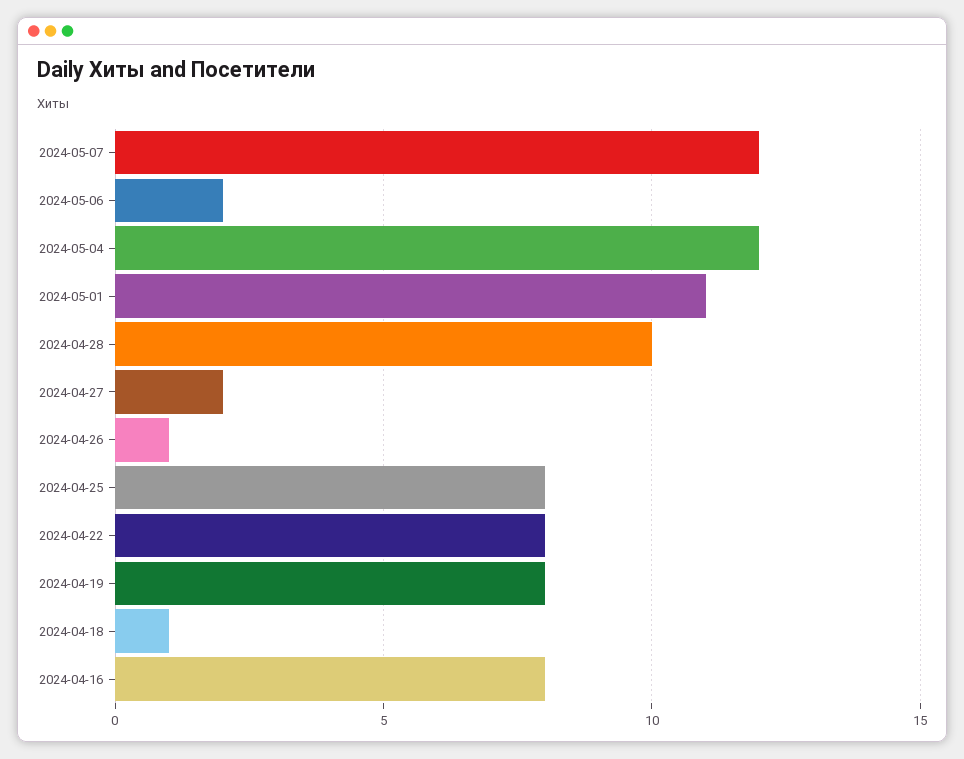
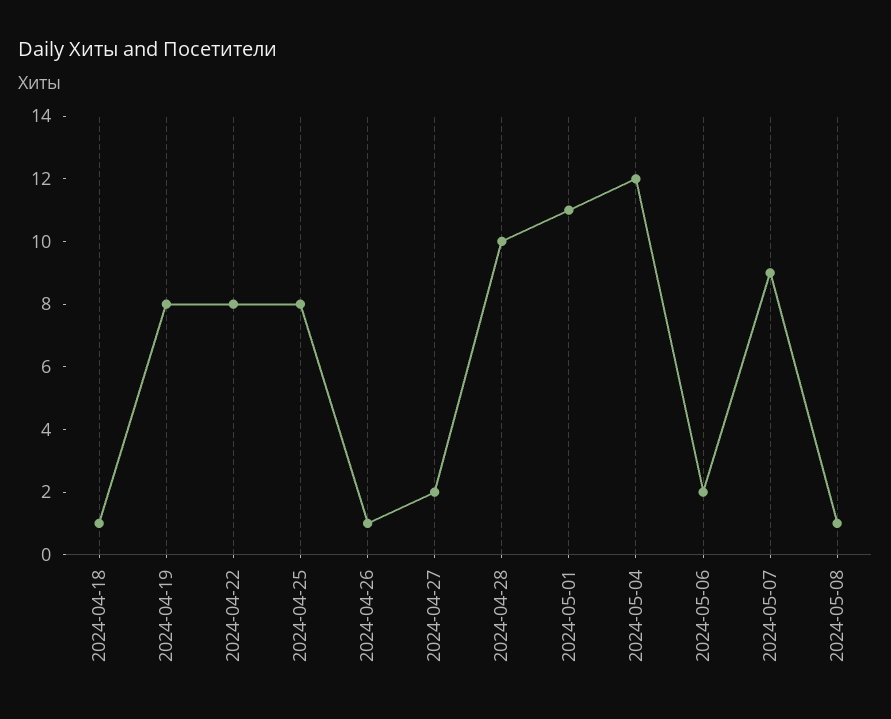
2024-05-07: 12 -> 9
2024-04-16: 8 -> none
2024-05-08: none -> 1

